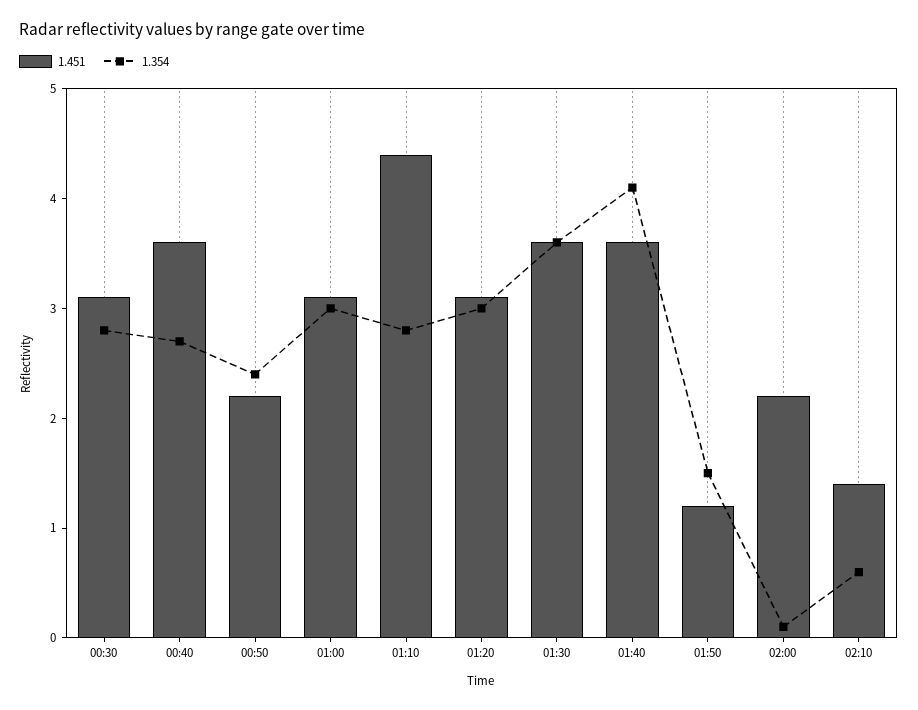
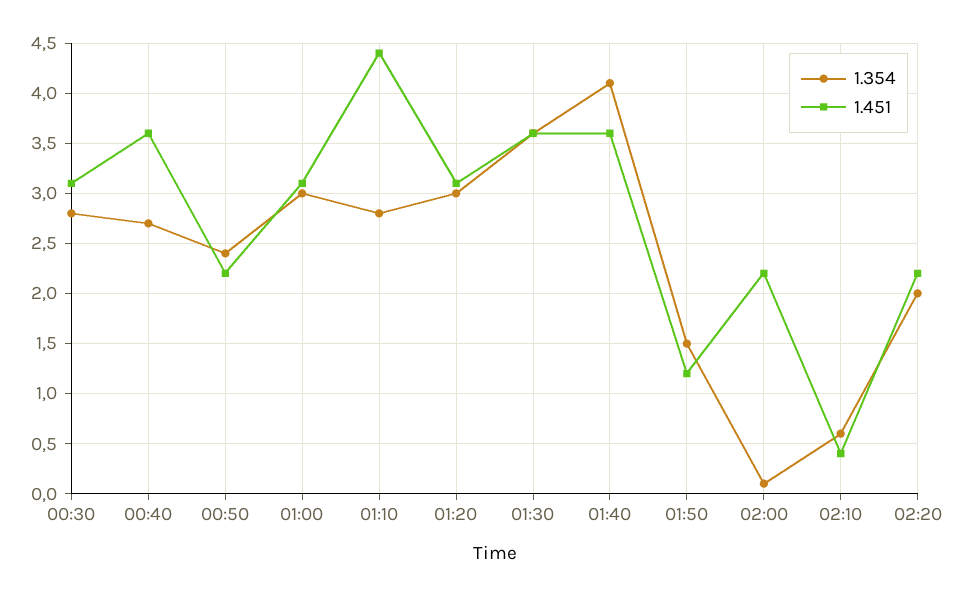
1.451, 02:10: 1.4 -> 0.4
1.354, 02:20: none -> 2
1.451, 02:20: none -> 2.2

